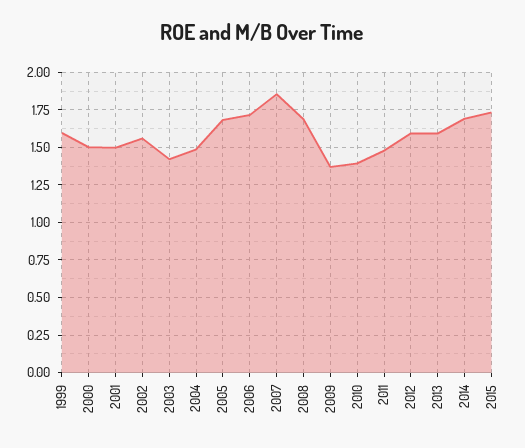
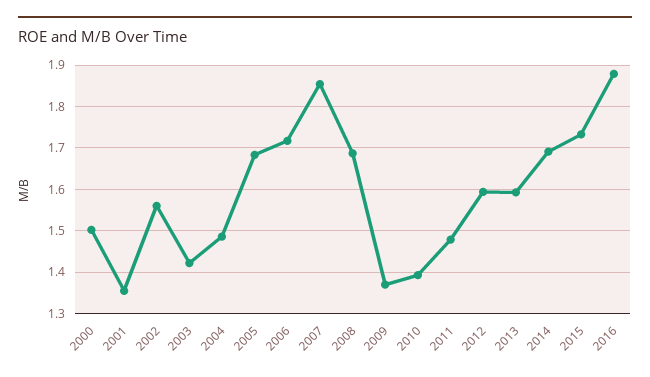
1999: 1.6 -> none
2001: 1.5 -> 1.36
2016: none -> 1.88

